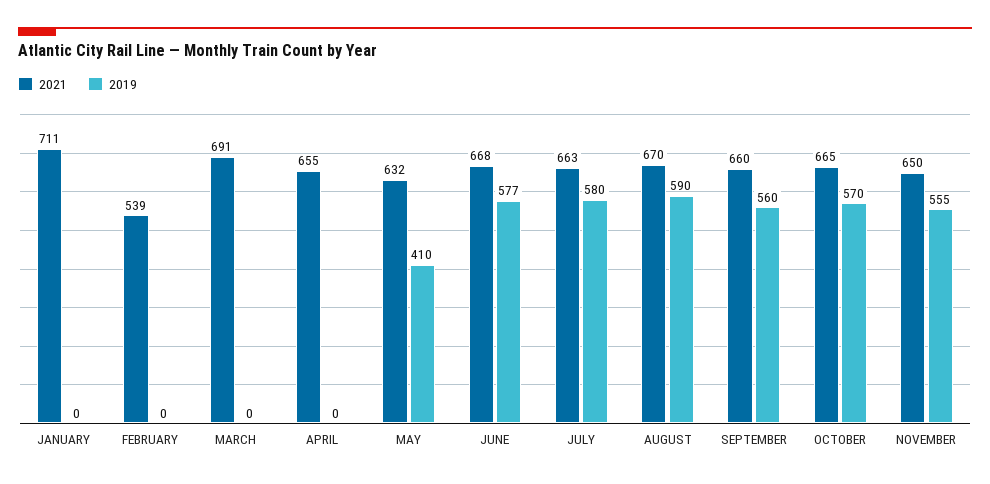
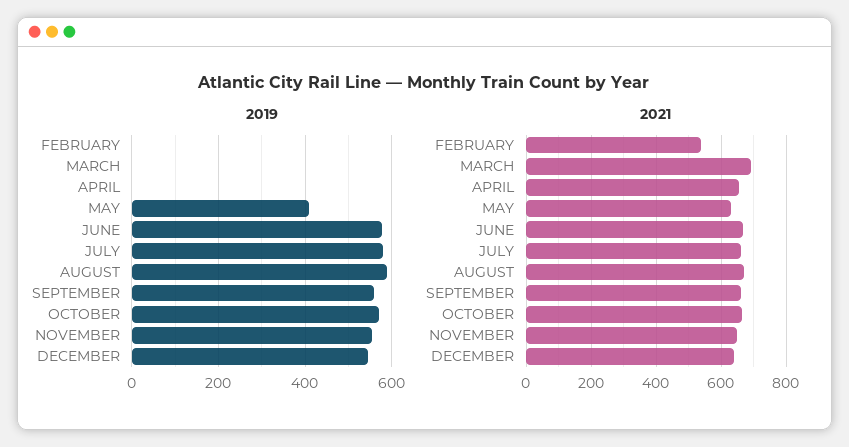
2021, JANUARY: 711 -> none
2019, JANUARY: 0 -> none
2019, DECEMBER: none -> 540
2021, DECEMBER: none -> 640

